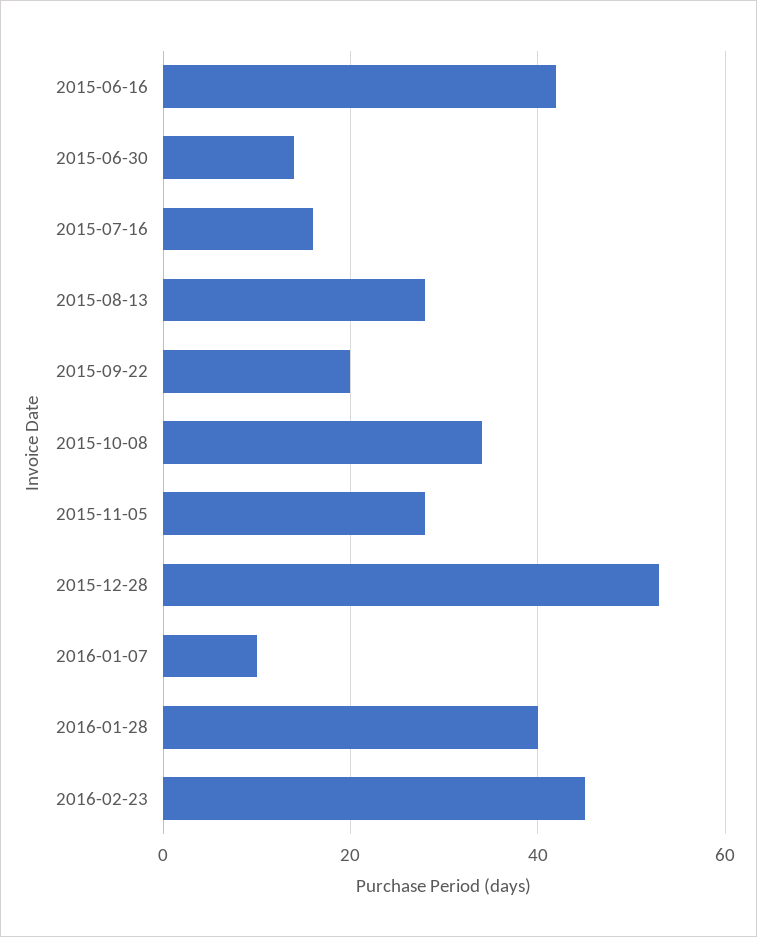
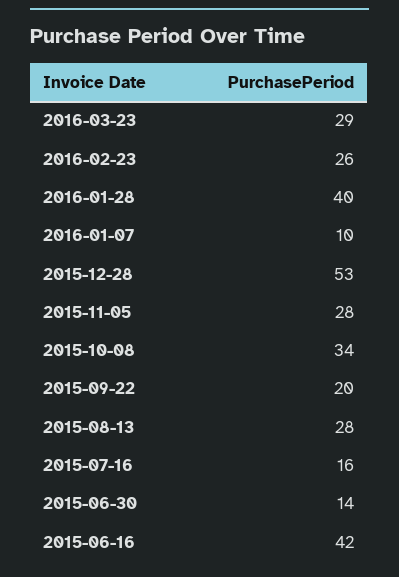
2016-02-23: 45 -> 26
2016-03-23: none -> 29

